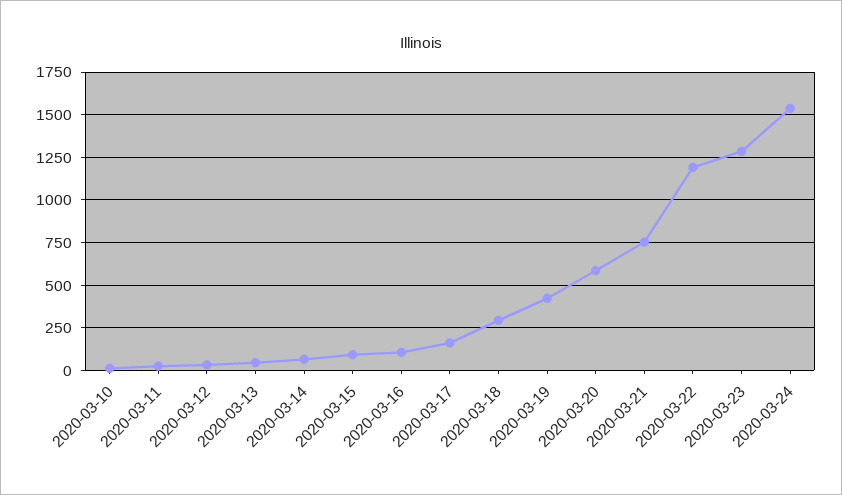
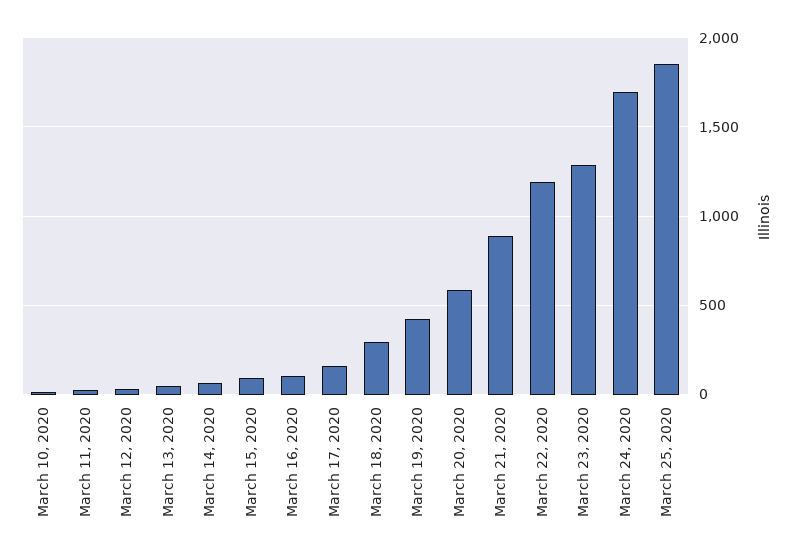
2020-03-21: 750 -> 900
2020-03-24: 1550 -> 1700
March 25, 2020: none -> 1850

